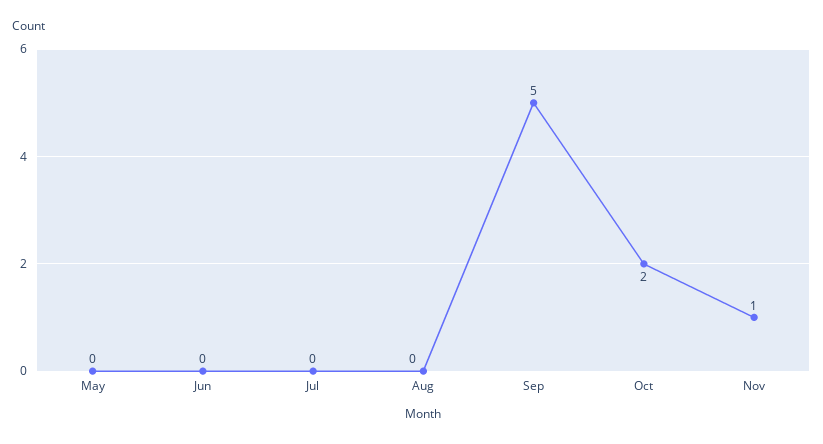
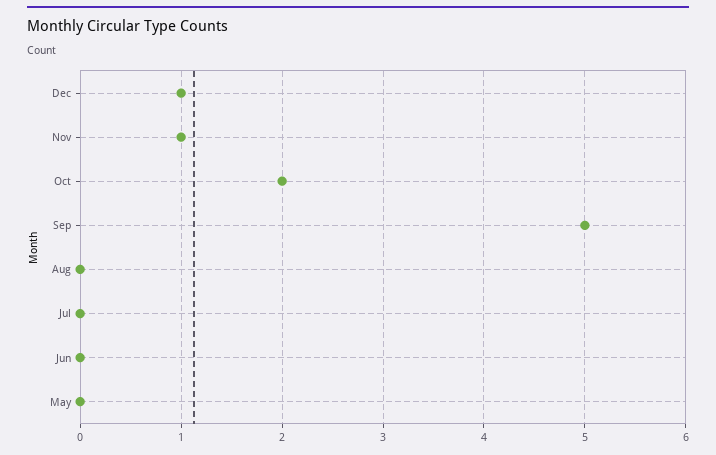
Dec: none -> 1

